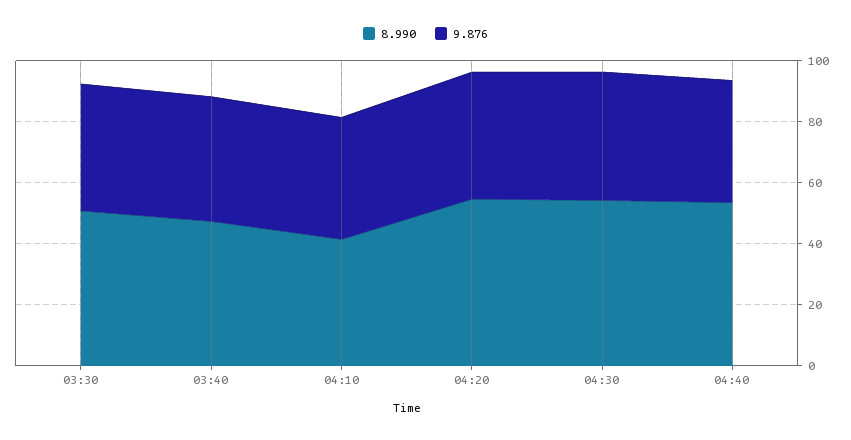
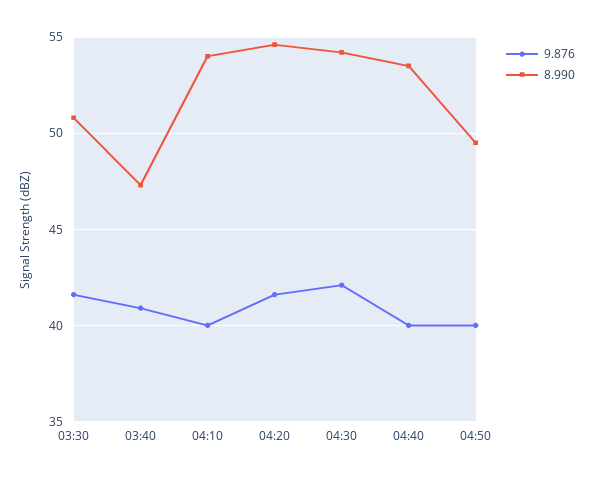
8.990, 04:10: 40 -> 54
9.876, 04:50: none -> 40
8.990, 04:50: none -> 49.5

